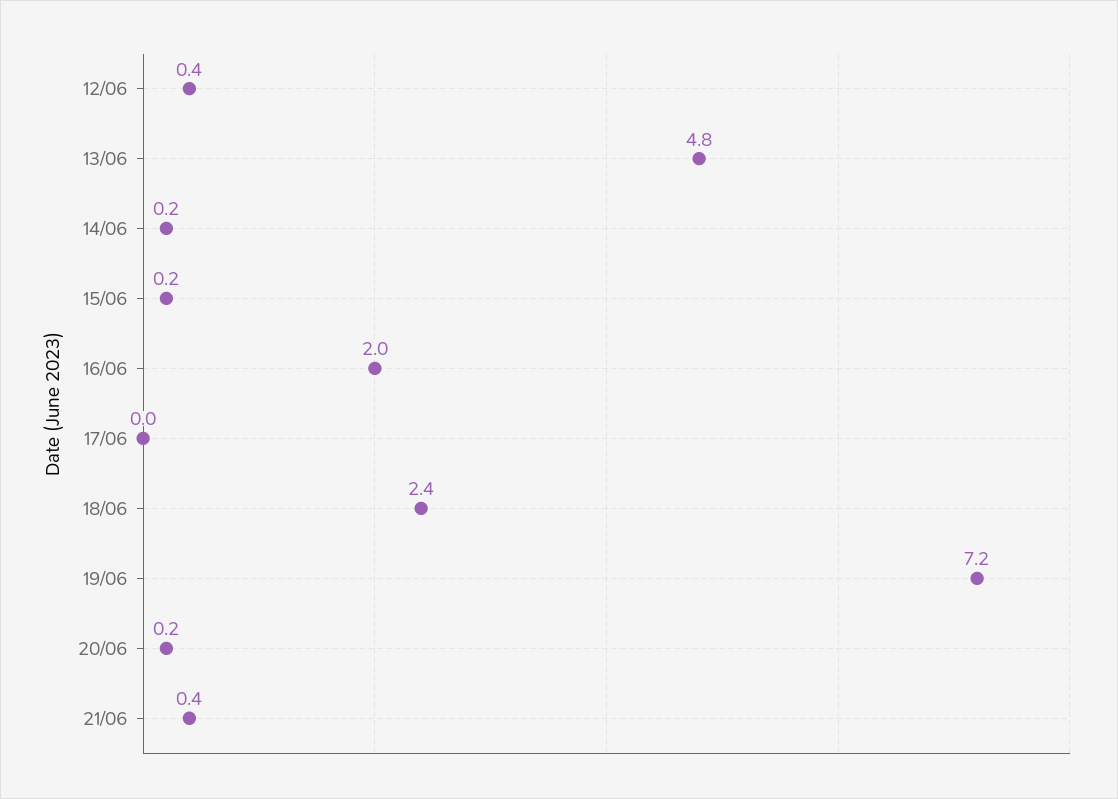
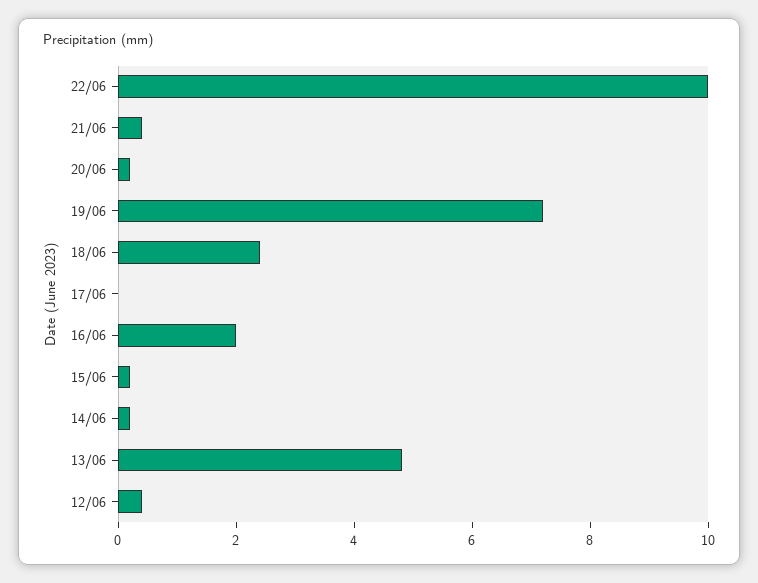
22/06: none -> 10

